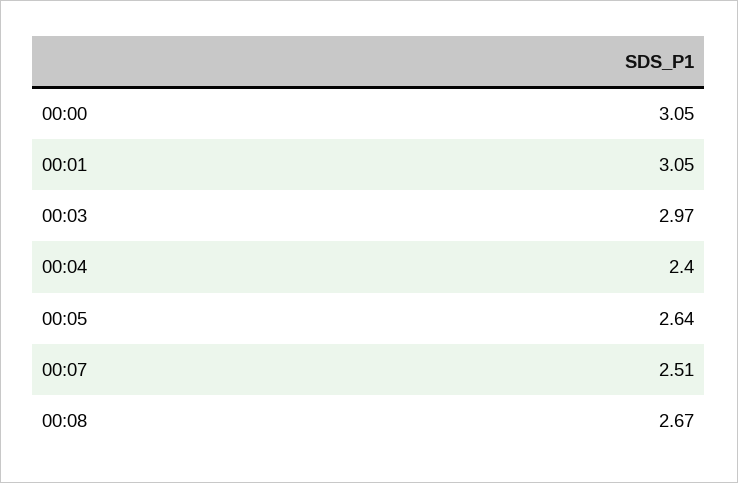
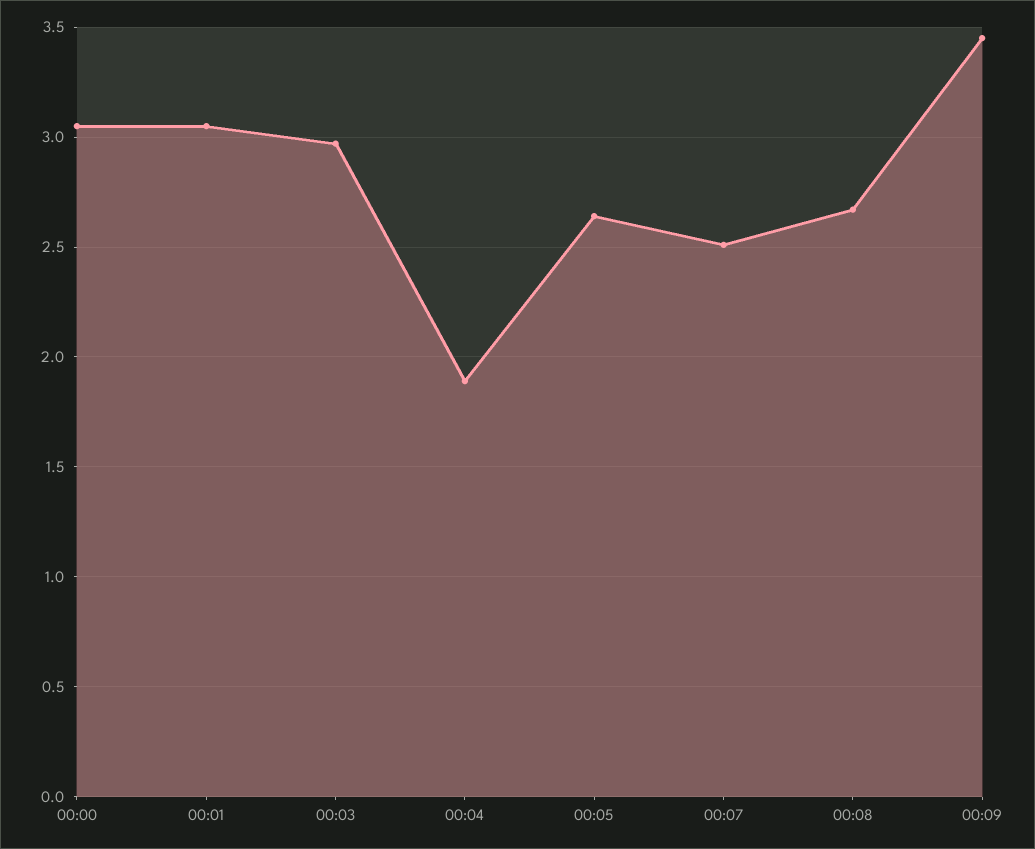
00:04: 2.4 -> 1.9
00:09: none -> 3.45

